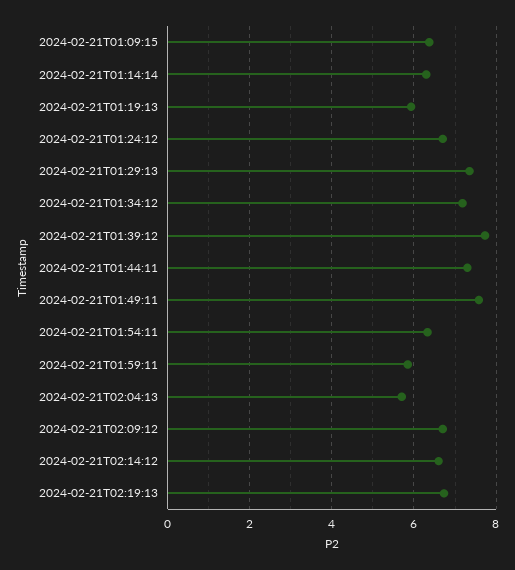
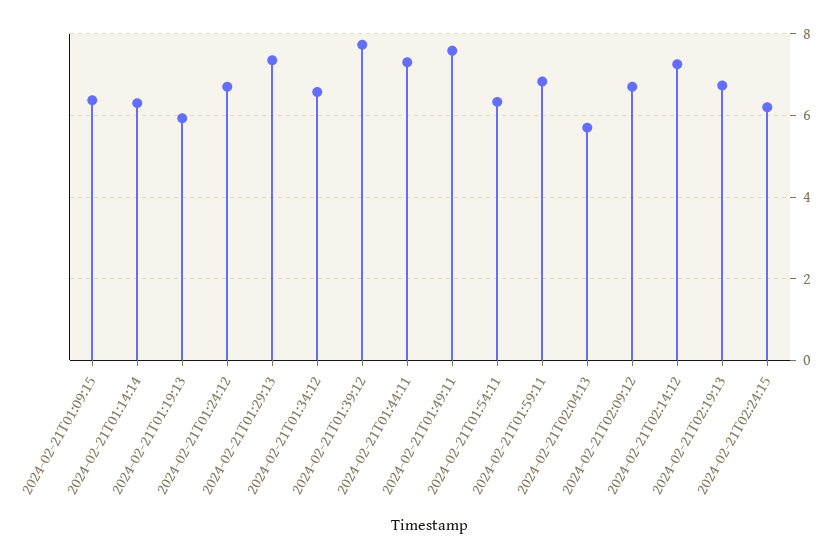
2024-02-21T01:34:12: 7.2 -> 6.6
2024-02-21T01:59:11: 5.8 -> 6.8
2024-02-21T02:14:12: 6.6 -> 7.2
2024-02-21T02:24:15: none -> 6.2

